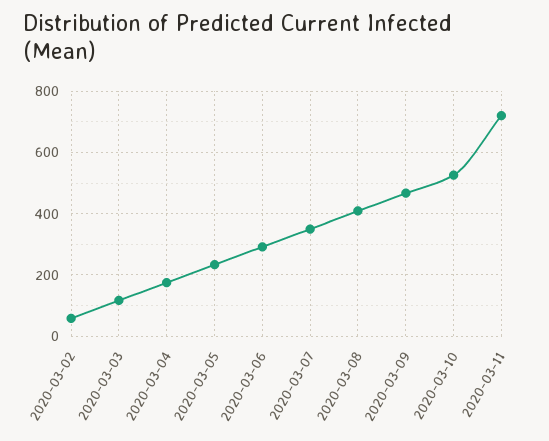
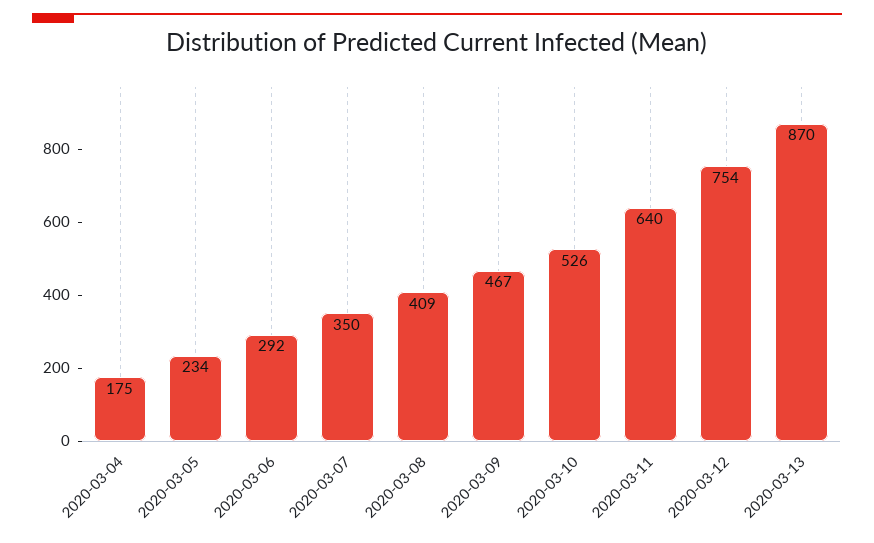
2020-03-02: 60 -> none
2020-03-03: 120 -> none
2020-03-11: 720 -> 640
2020-03-12: none -> 754
2020-03-13: none -> 870

